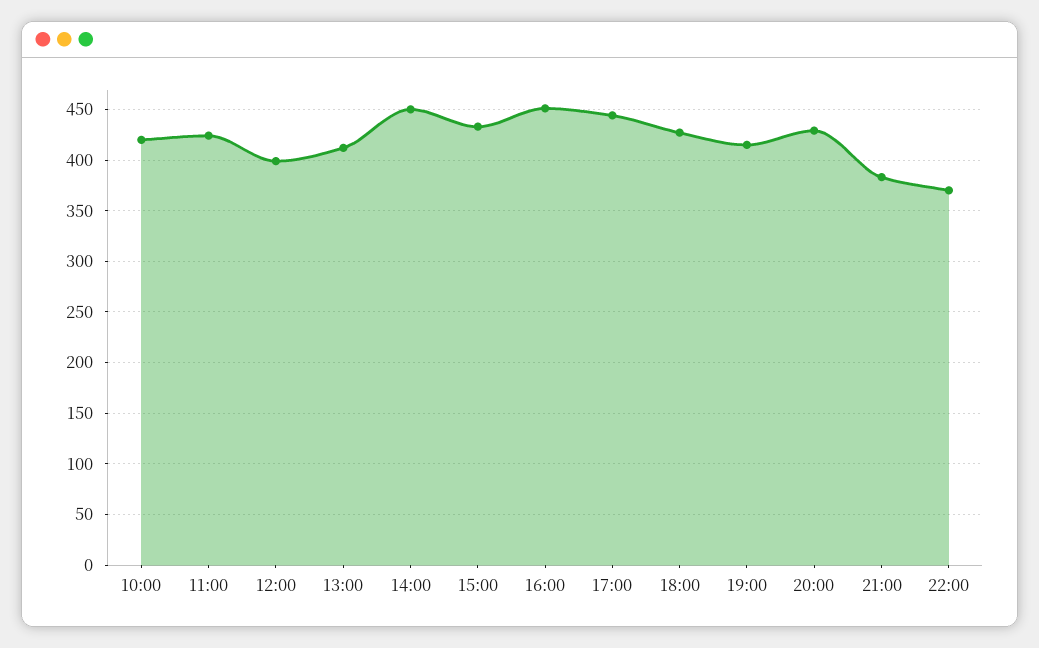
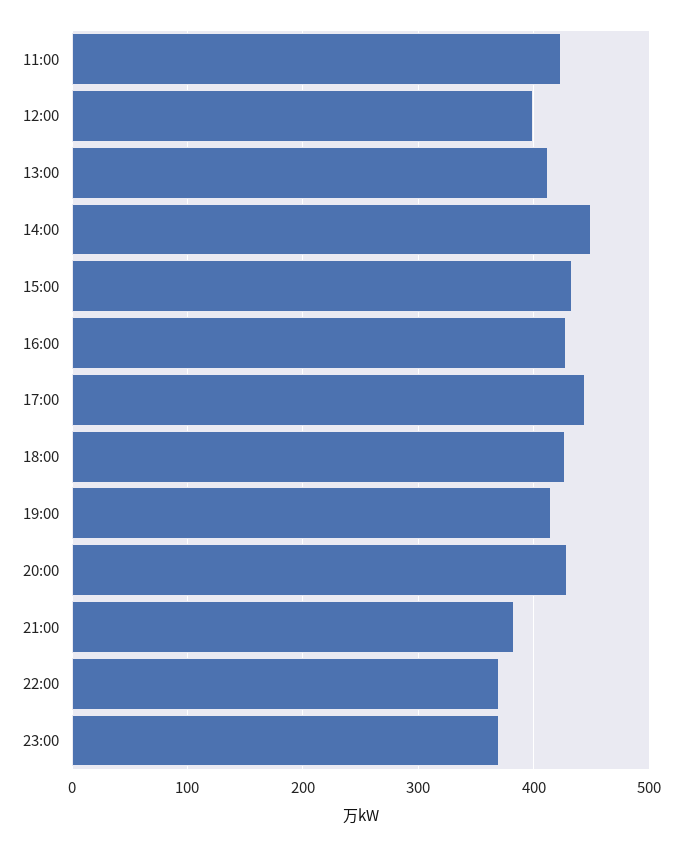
10:00: 420 -> none
16:00: 450 -> 430
23:00: none -> 370

